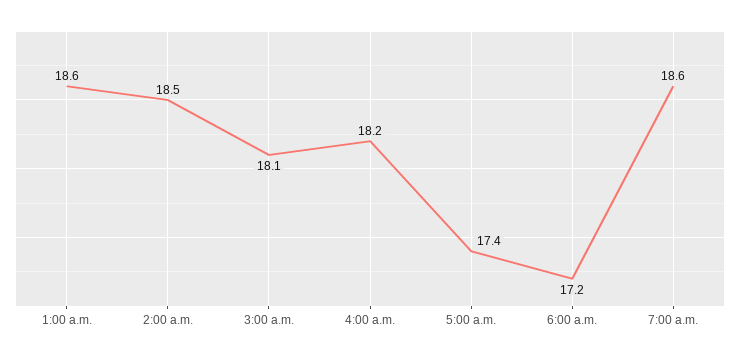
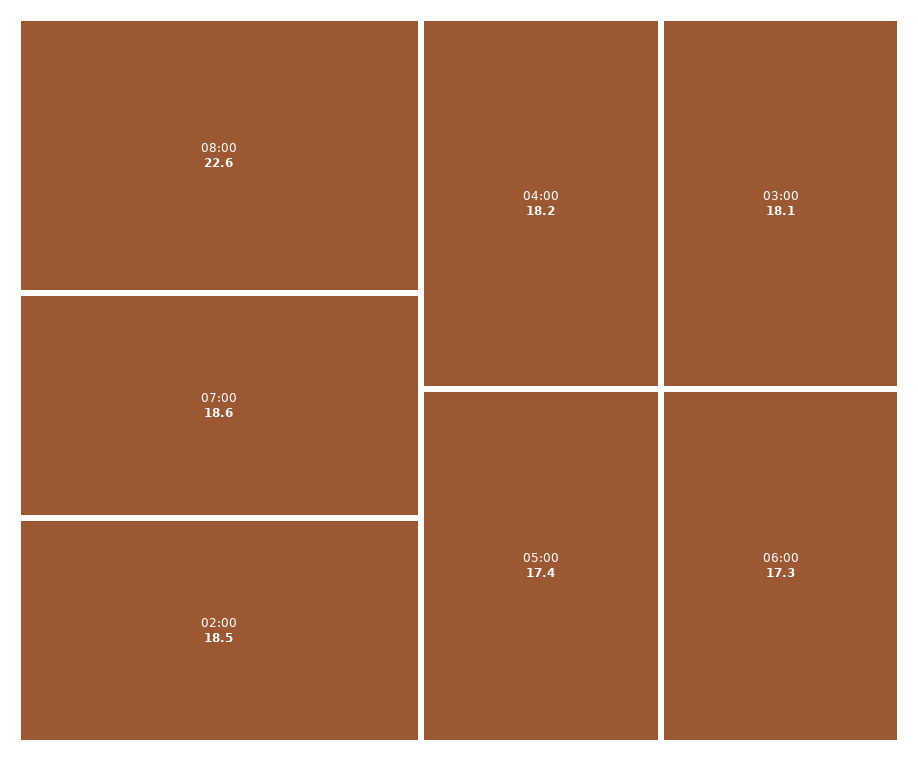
1:00 a.m.: 18.6 -> none
6:00 a.m.: 17.2 -> 17.3
08:00: none -> 22.6

